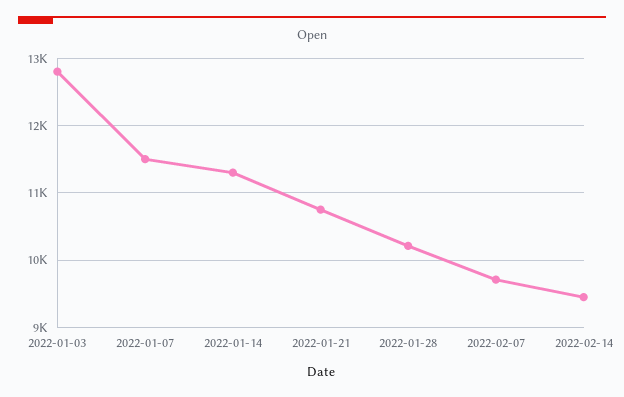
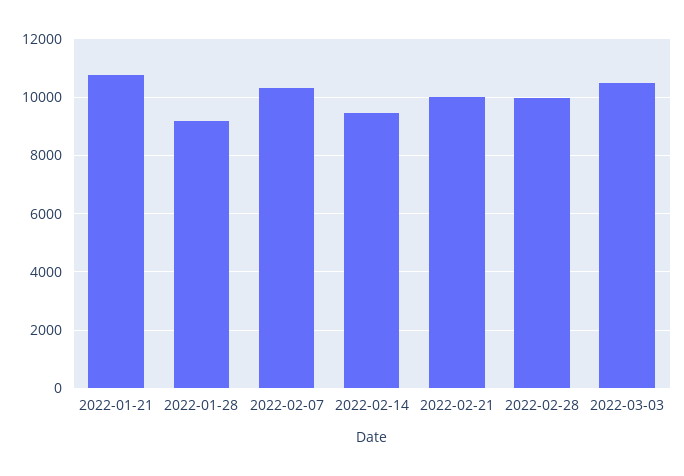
2022-01-03: 12800 -> none
2022-01-07: 11500 -> none
2022-01-14: 11300 -> none
2022-01-28: 10200 -> 9250
2022-02-07: 9700 -> 10250
2022-02-21: none -> 10000
2022-02-28: none -> 10000
2022-03-03: none -> 10500

